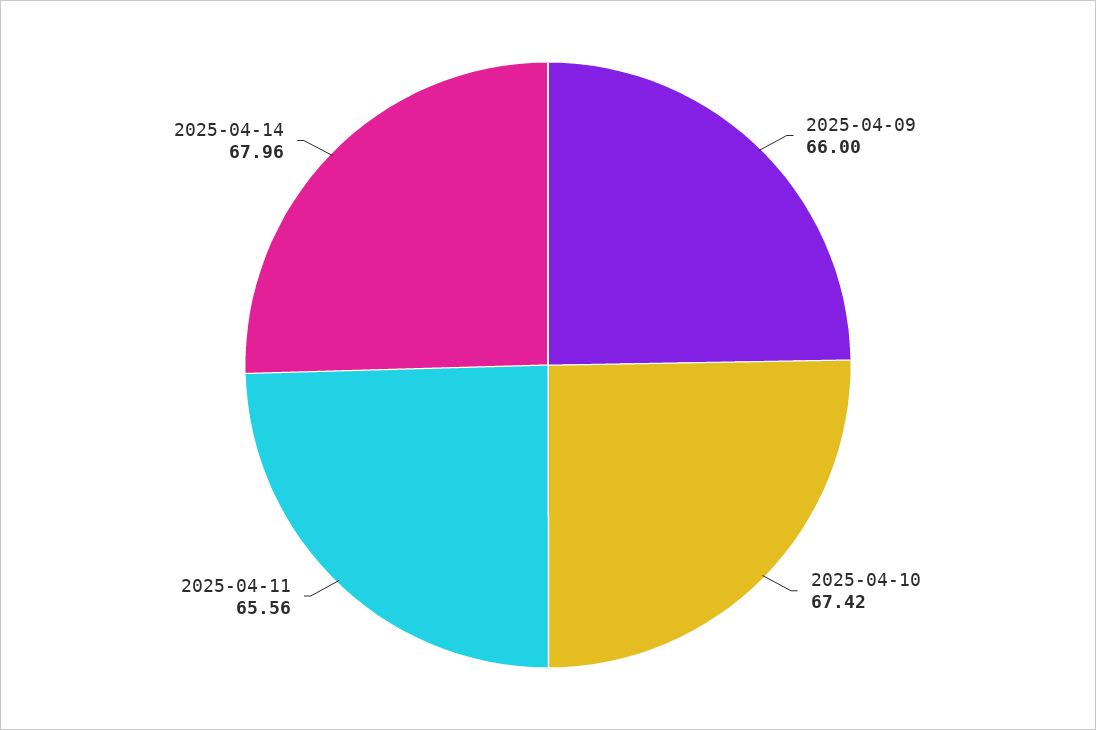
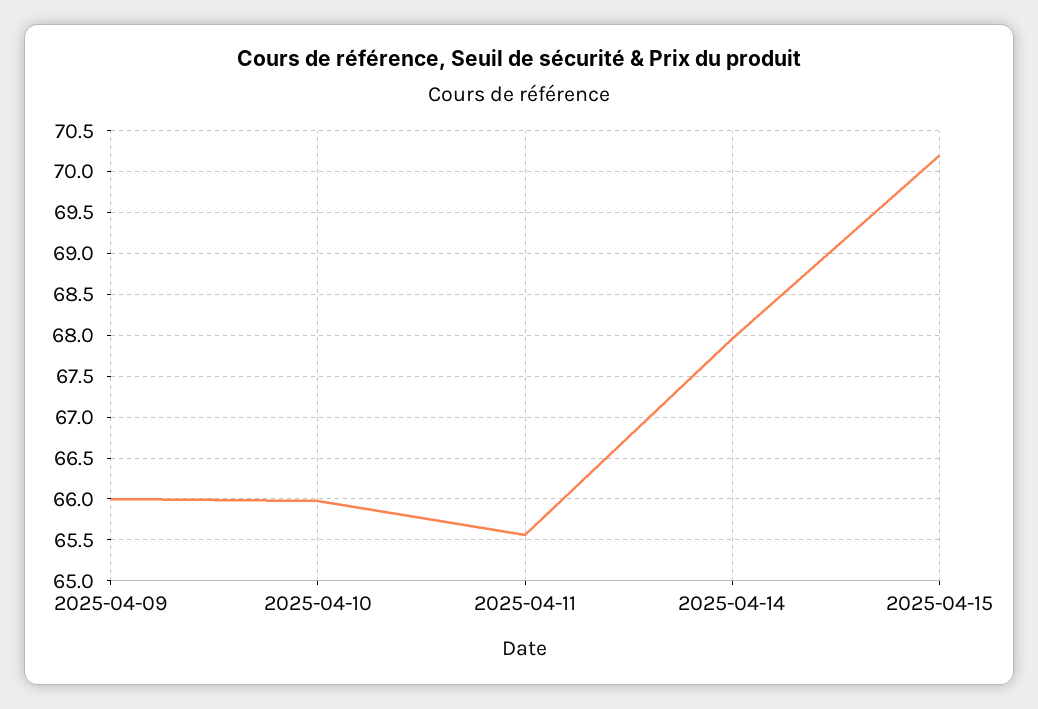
2025-04-10: 67.42 -> 66
2025-04-15: none -> 70.2

